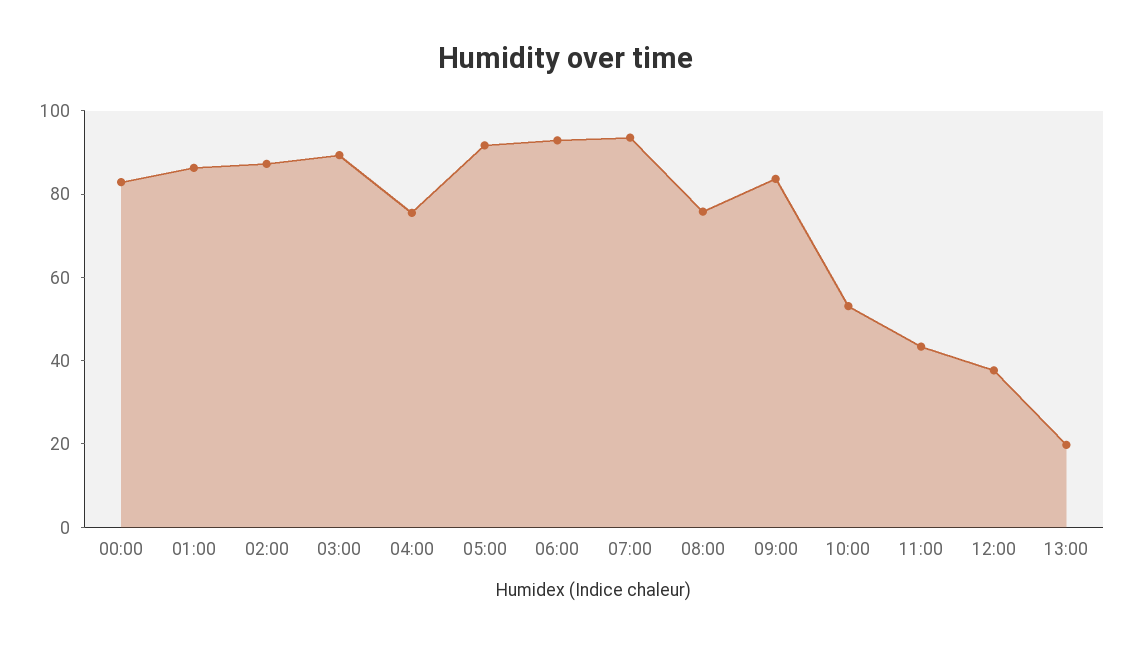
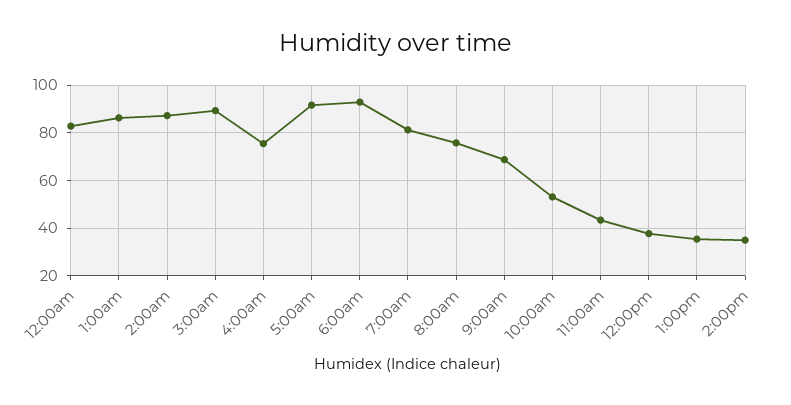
07:00: 95 -> 80
09:00: 85 -> 70
13:00: 20 -> 35
2:00pm: none -> 35

